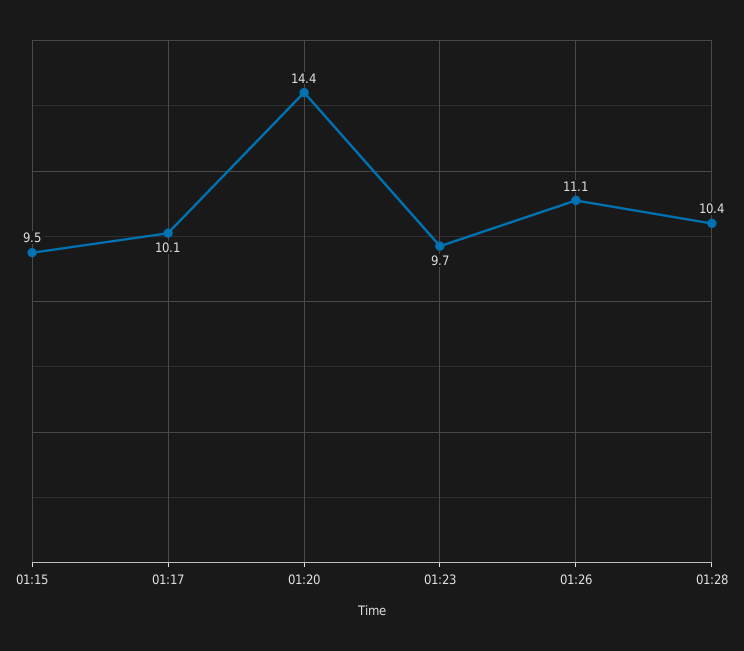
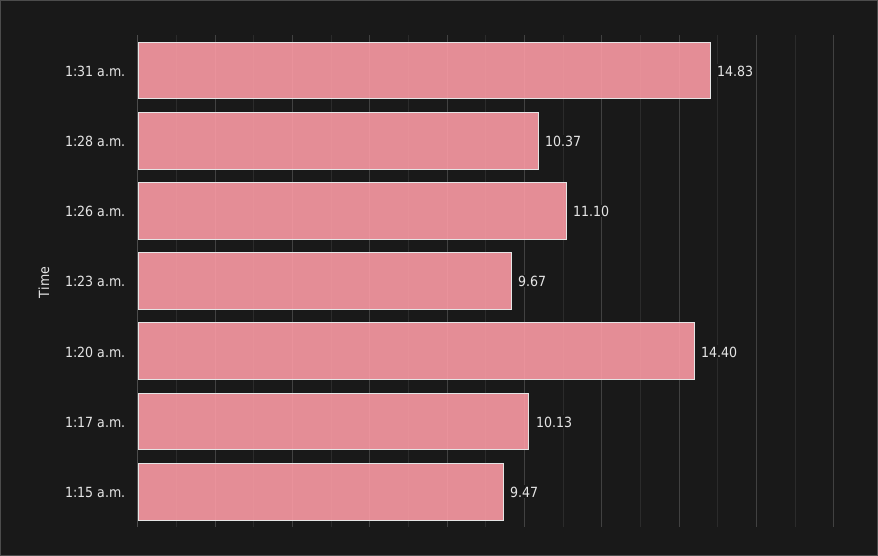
1:31 a.m.: none -> 14.83

